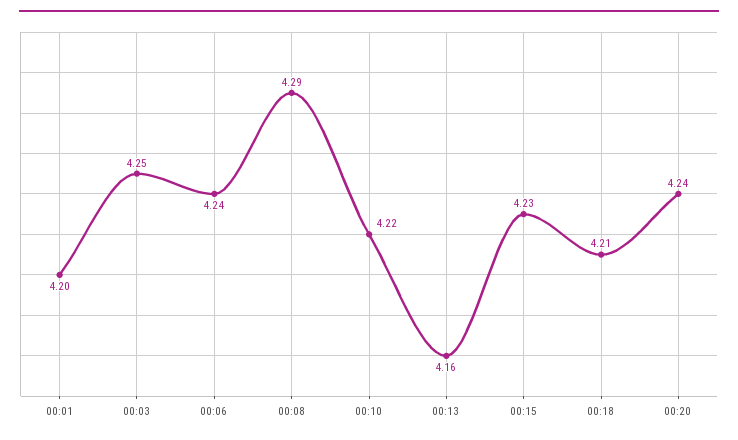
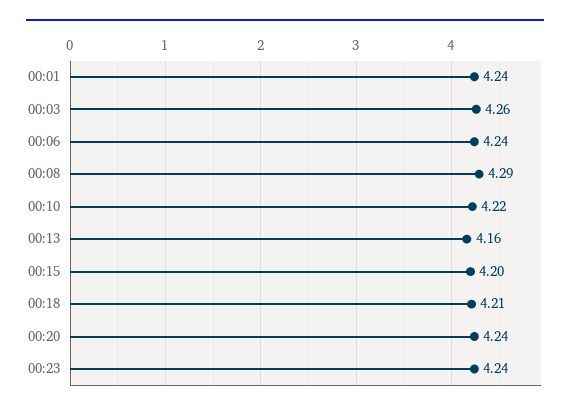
00:01: 4.2 -> 4.24
00:03: 4.25 -> 4.26
00:15: 4.23 -> 4.2
00:23: none -> 4.24

